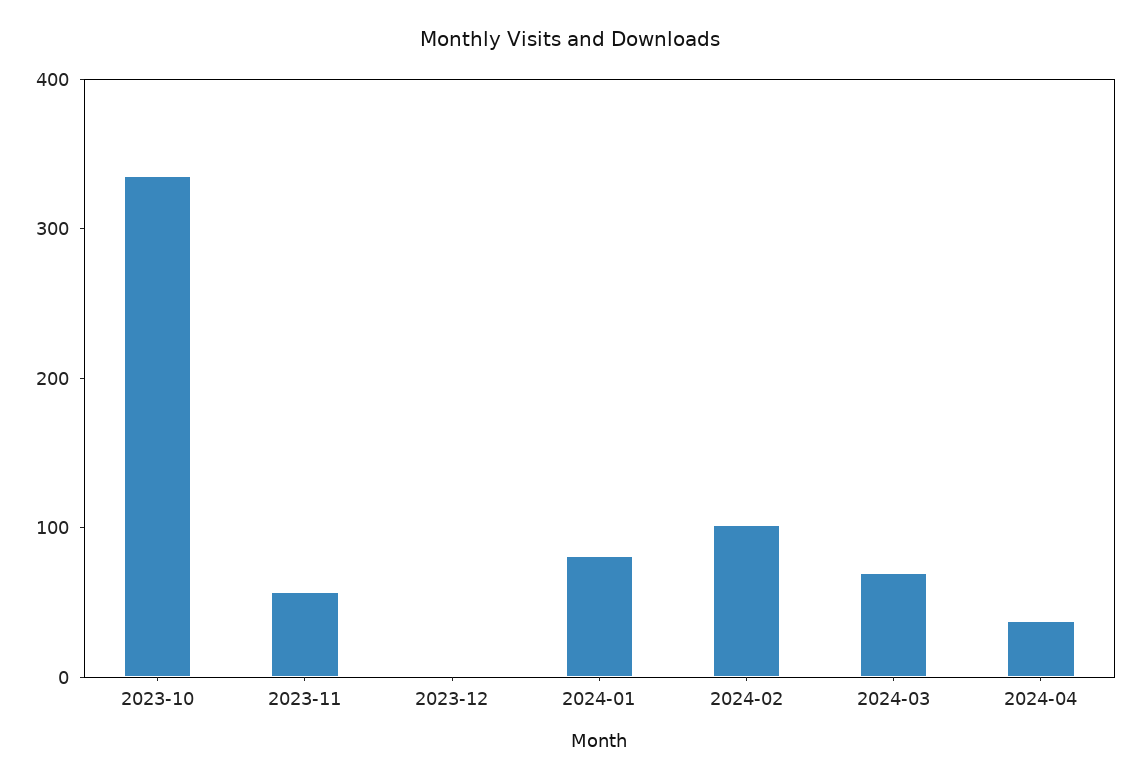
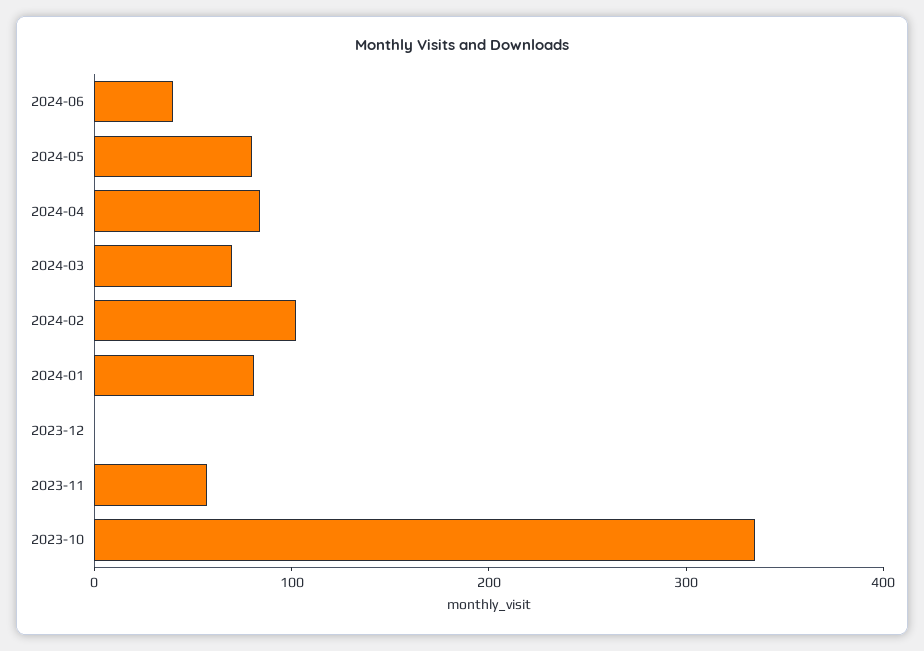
2024-04: 40 -> 80
2024-06: none -> 40
2024-05: none -> 80

